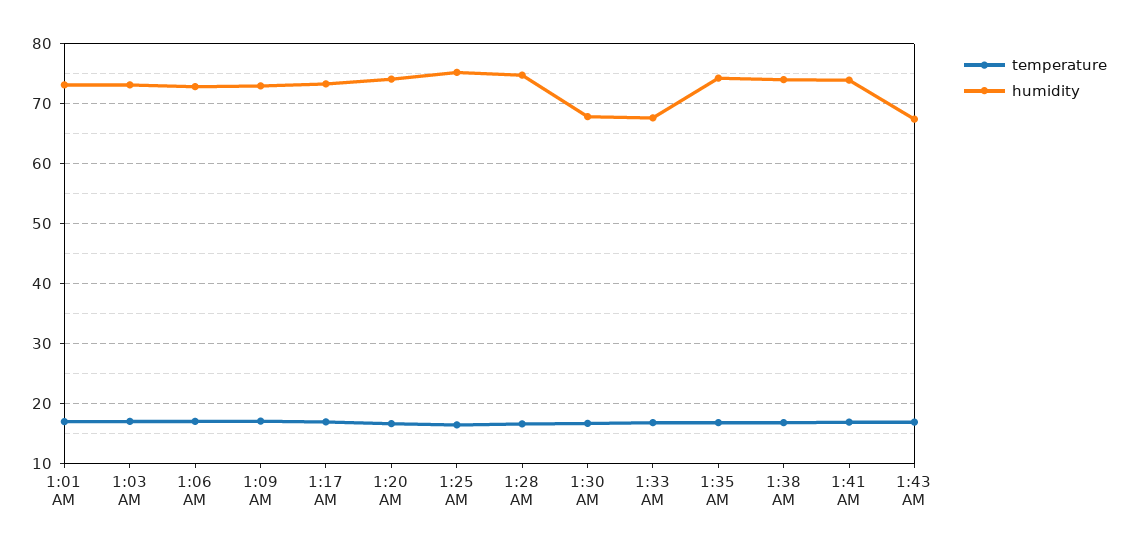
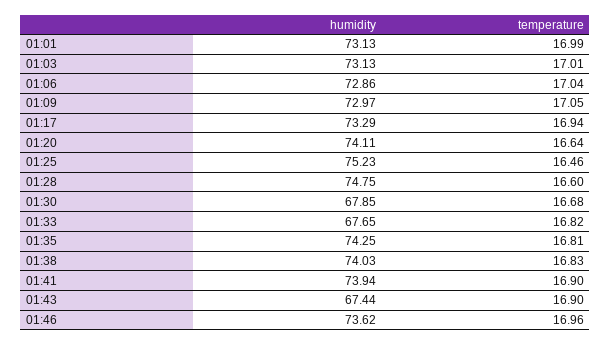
humidity, 01:46: none -> 73.62
temperature, 01:46: none -> 16.96

